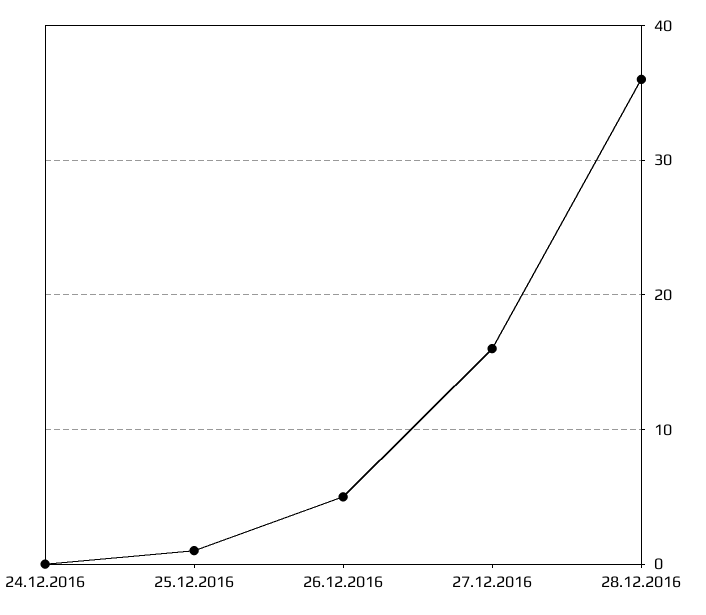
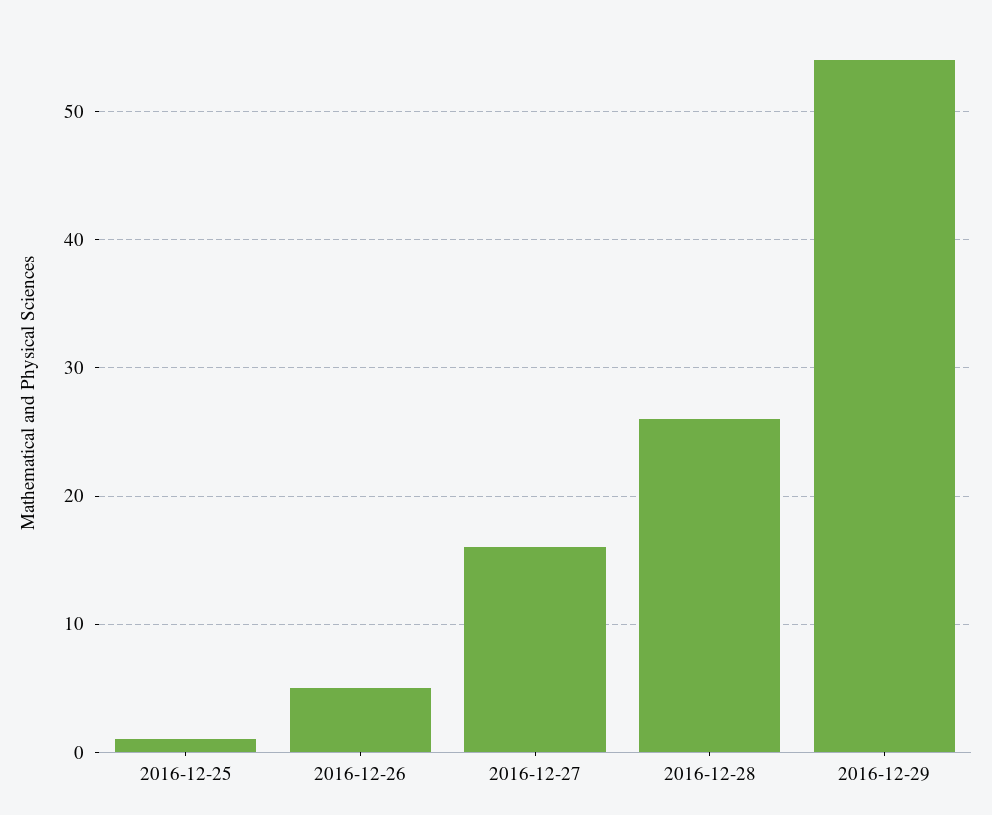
24.12.2016: 0 -> none
28.12.2016: 36 -> 26
2016-12-29: none -> 54

